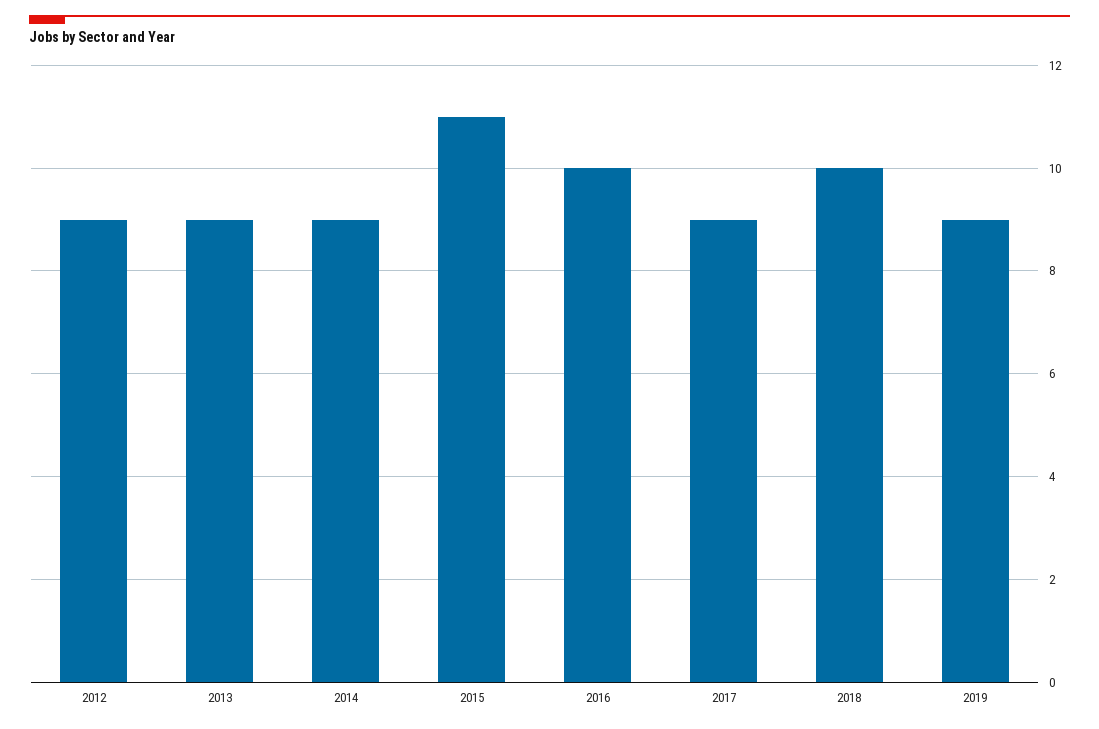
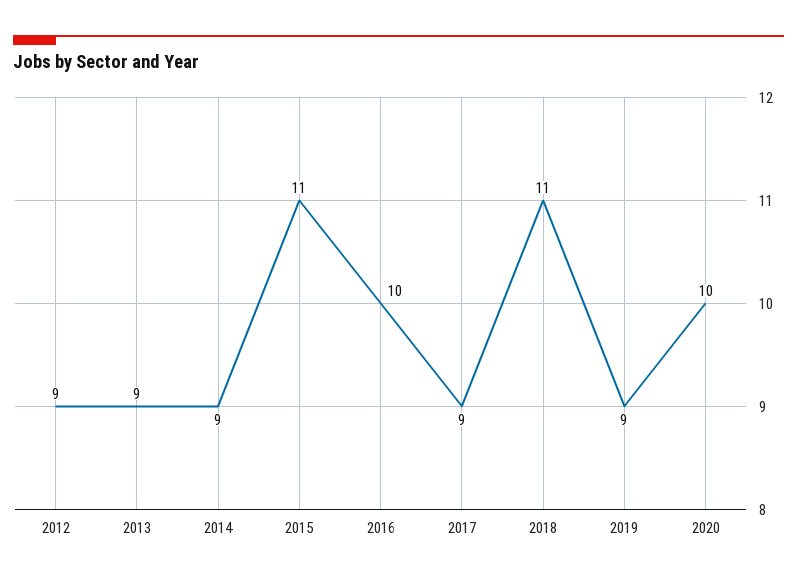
2018: 10 -> 11
2020: none -> 10

